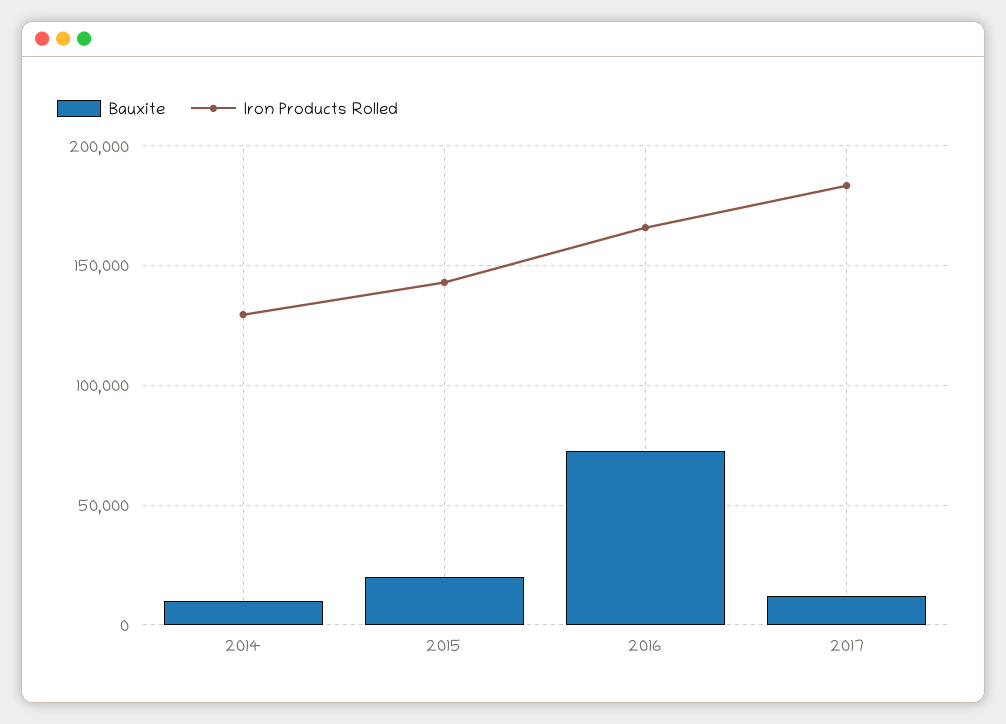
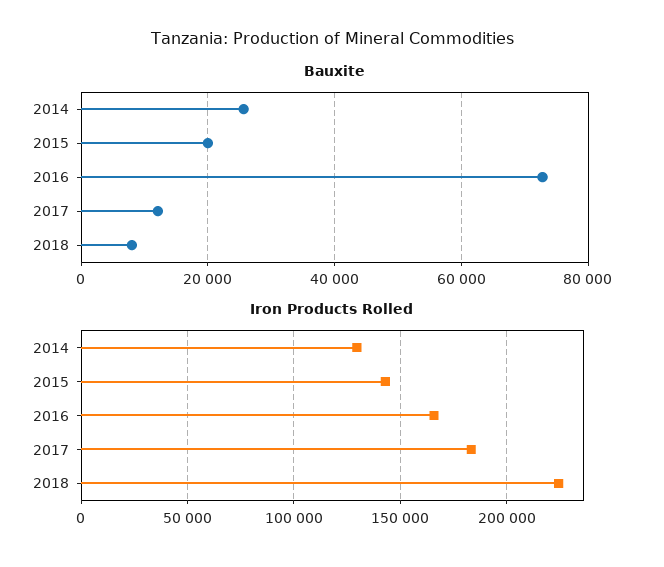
Bauxite, 2014: 10000 -> 26000
Bauxite, 2018: none -> 8000
Iron Products Rolled, 2018: none -> 225000

